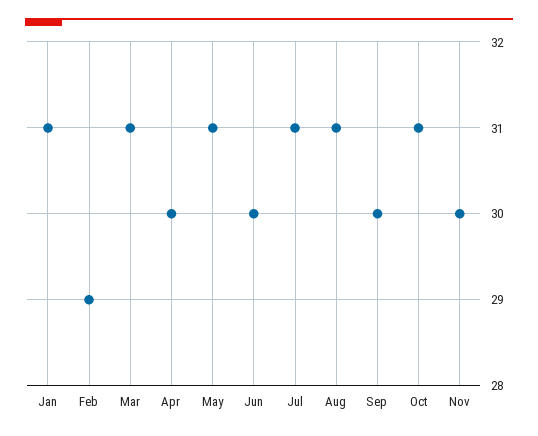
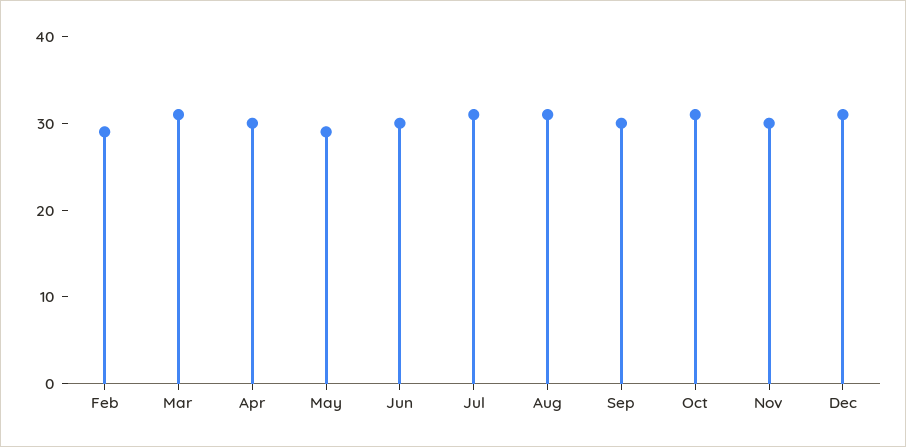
Jan: 31 -> none
May: 31 -> 29
Dec: none -> 31

